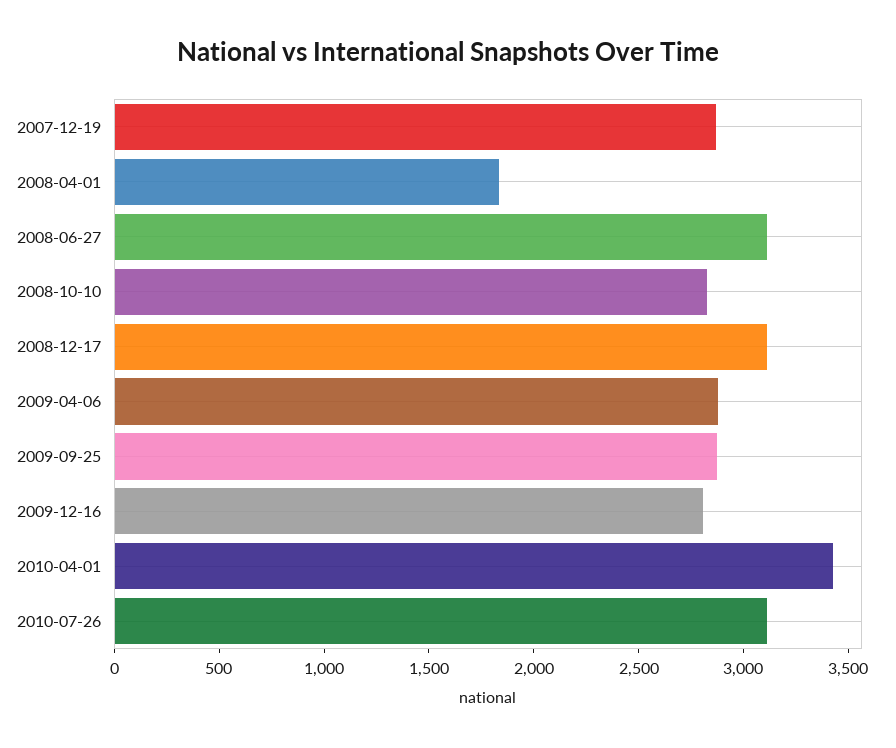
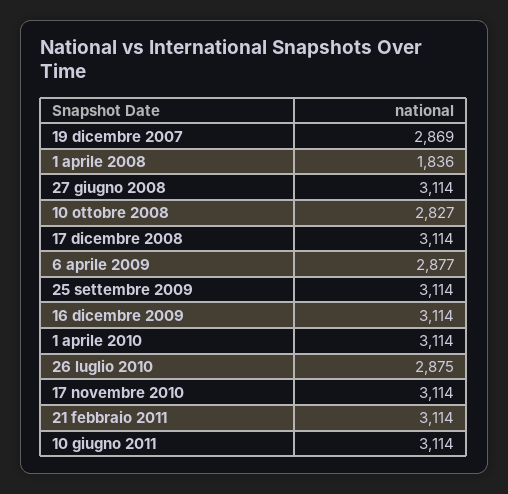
2009-09-25: 2900 -> 3114
2009-12-16: 2800 -> 3114
2010-04-01: 3400 -> 3114
2010-07-26: 3100 -> 2875
17 novembre 2010: none -> 3114
21 febbraio 2011: none -> 3114
10 giugno 2011: none -> 3114

